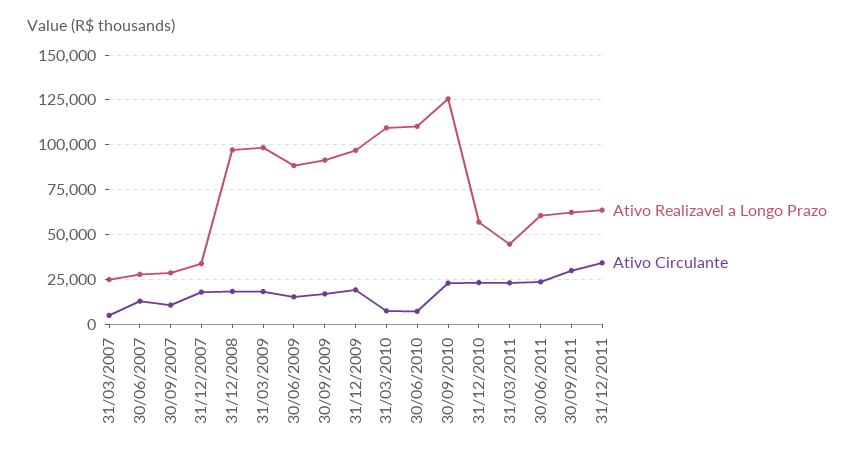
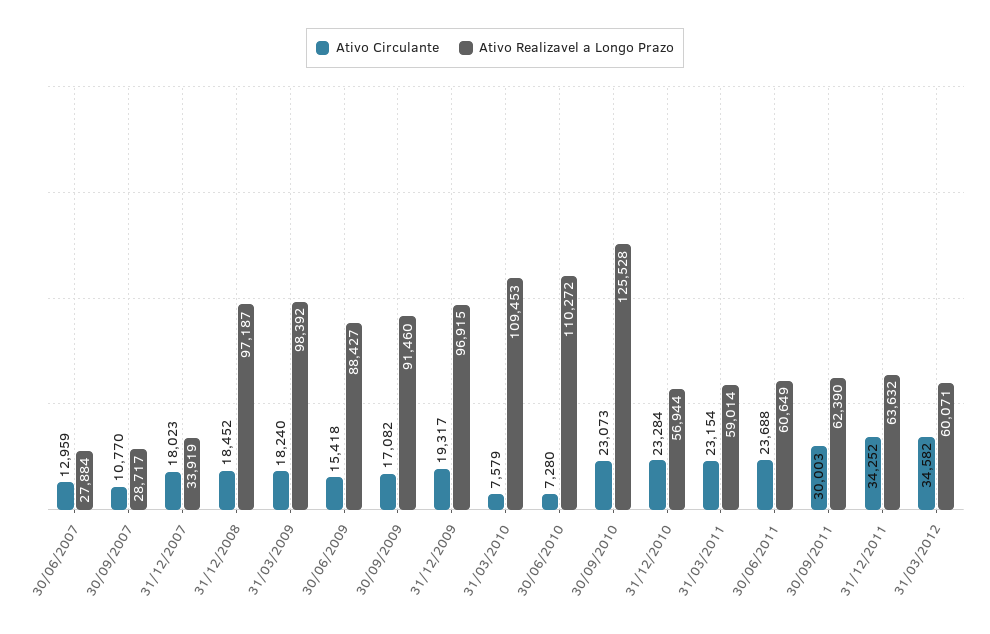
Ativo Realizavel a Longo Prazo, 31/03/2007: 25000 -> none
Ativo Circulante, 31/03/2007: 5000 -> none
Ativo Realizavel a Longo Prazo, 31/03/2011: 45000 -> 59014
Ativo Circulante, 31/03/2012: none -> 34582
Ativo Realizavel a Longo Prazo, 31/03/2012: none -> 60071

